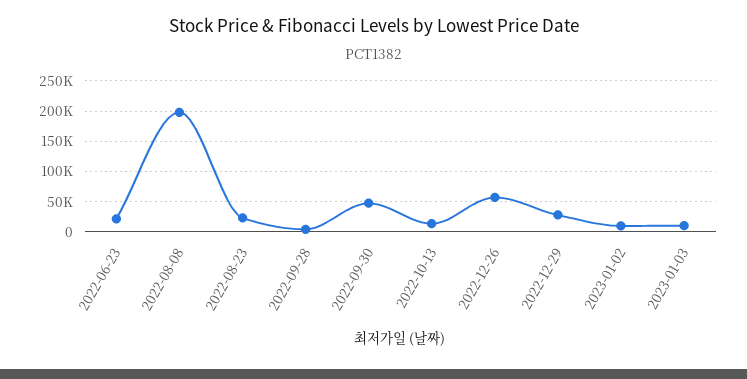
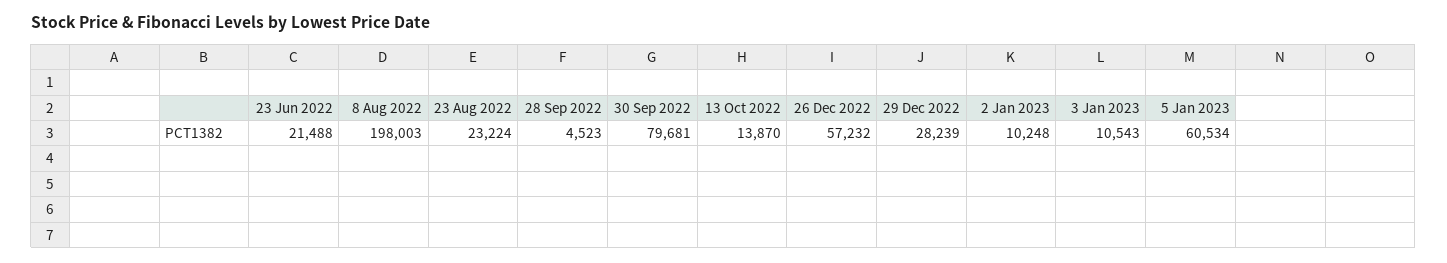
2022-09-30: 50000 -> 79681
5 Jan 2023: none -> 60534

